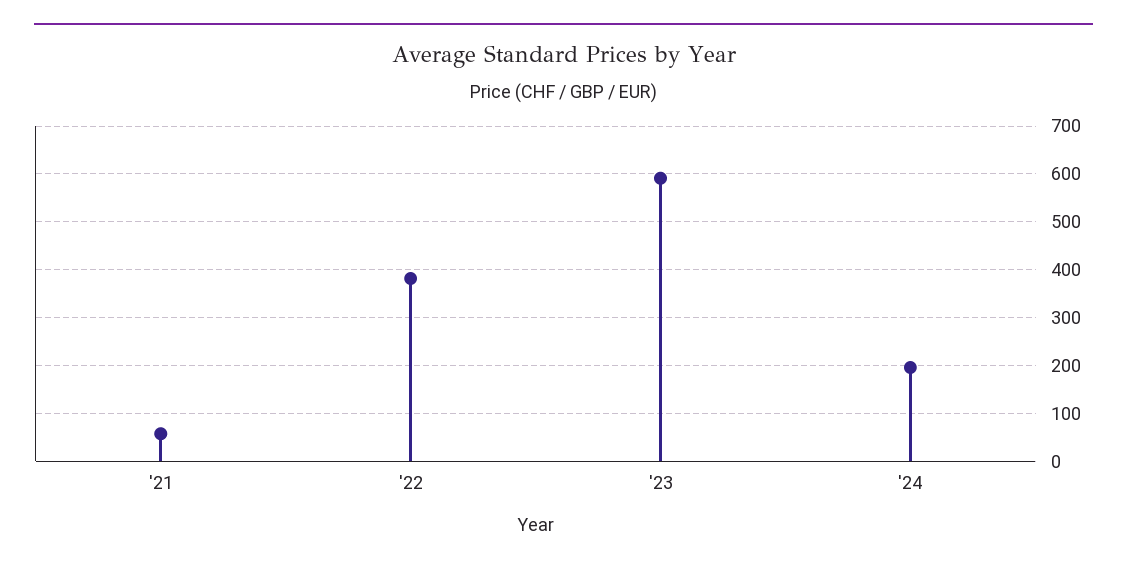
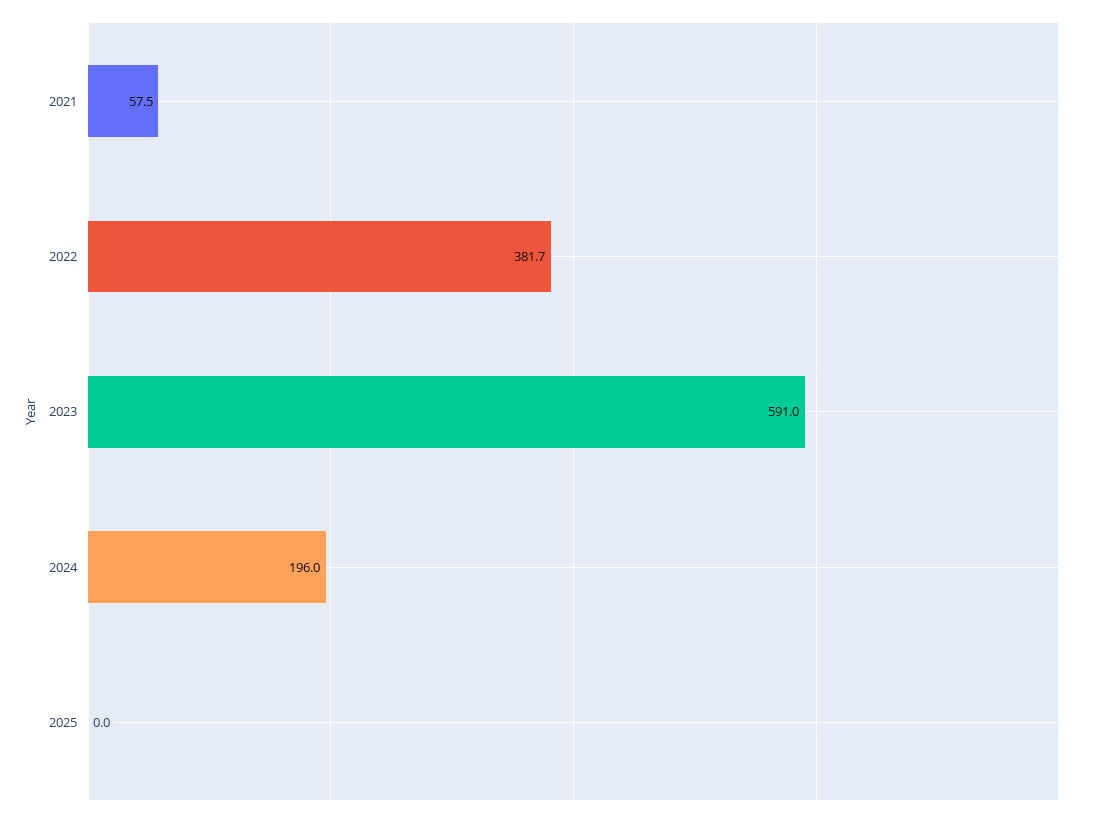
2025: none -> 0

